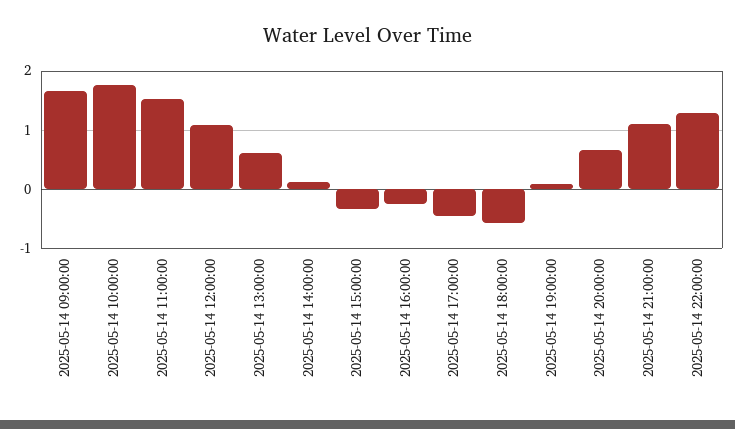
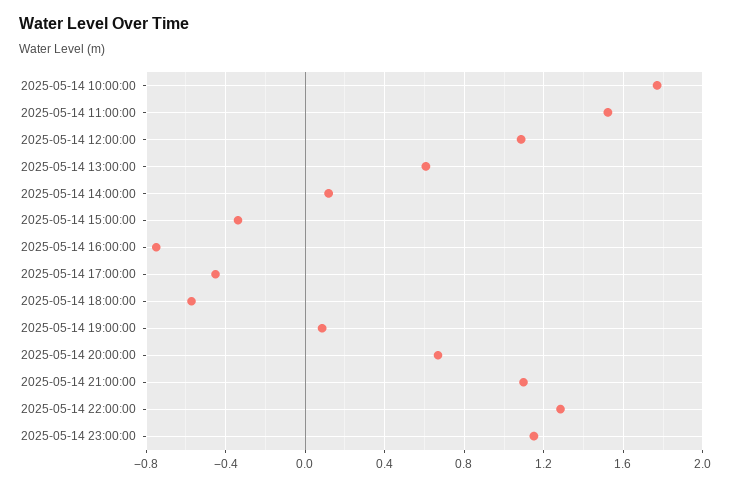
2025-05-14 09:00:00: 1.6 -> none
2025-05-14 16:00:00: -0.2 -> -0.75
2025-05-14 23:00:00: none -> 1.15

